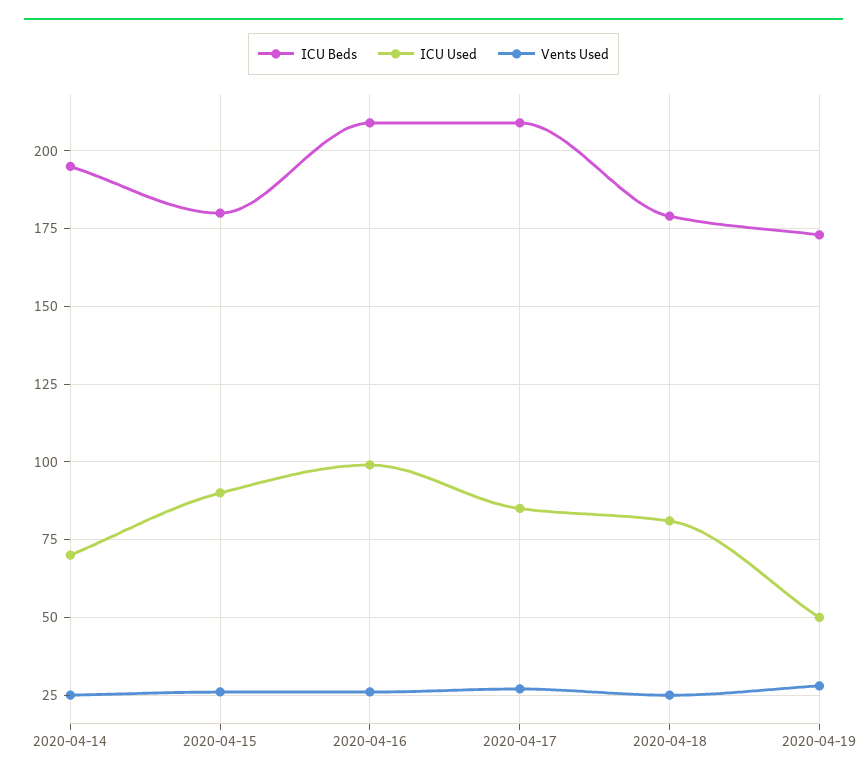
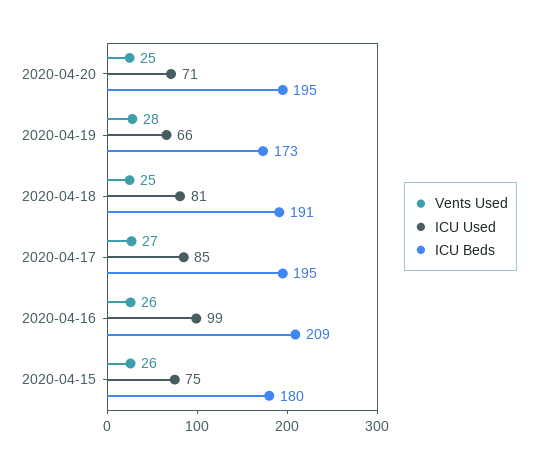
ICU Beds, 2020-04-14: 195 -> none
ICU Used, 2020-04-14: 70 -> none
Vents Used, 2020-04-14: 25 -> none
ICU Used, 2020-04-15: 90 -> 75
ICU Beds, 2020-04-17: 210 -> 195
ICU Beds, 2020-04-18: 180 -> 191
ICU Used, 2020-04-19: 50 -> 66
Vents Used, 2020-04-20: none -> 25
ICU Used, 2020-04-20: none -> 71
ICU Beds, 2020-04-20: none -> 195

